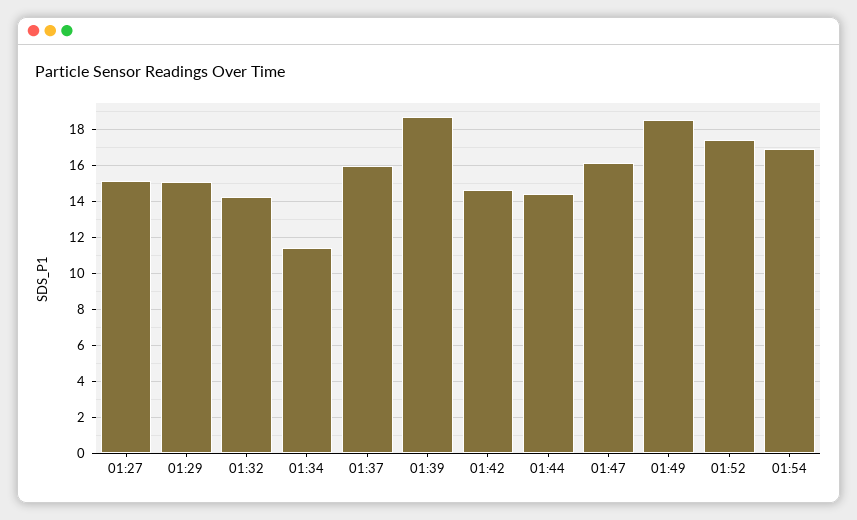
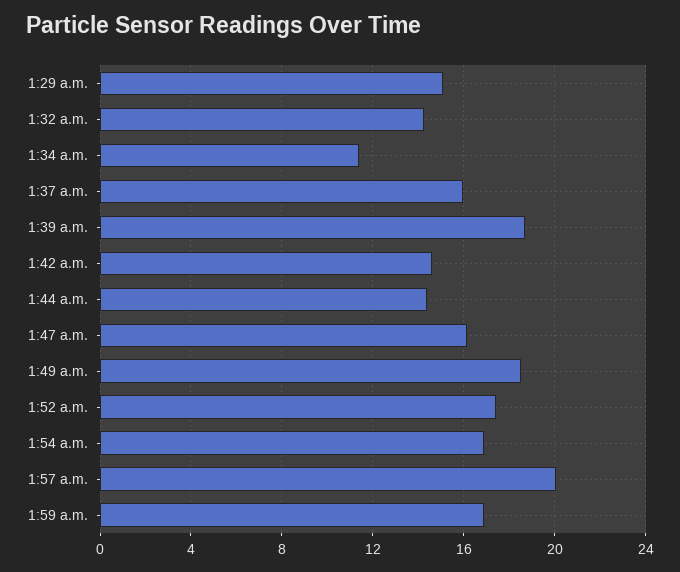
01:27: 15 -> none
1:57 a.m.: none -> 20
1:59 a.m.: none -> 17

